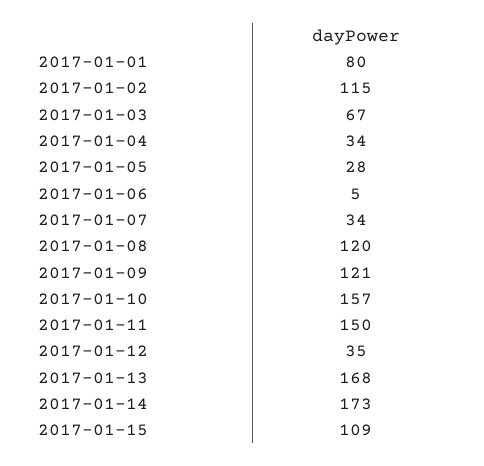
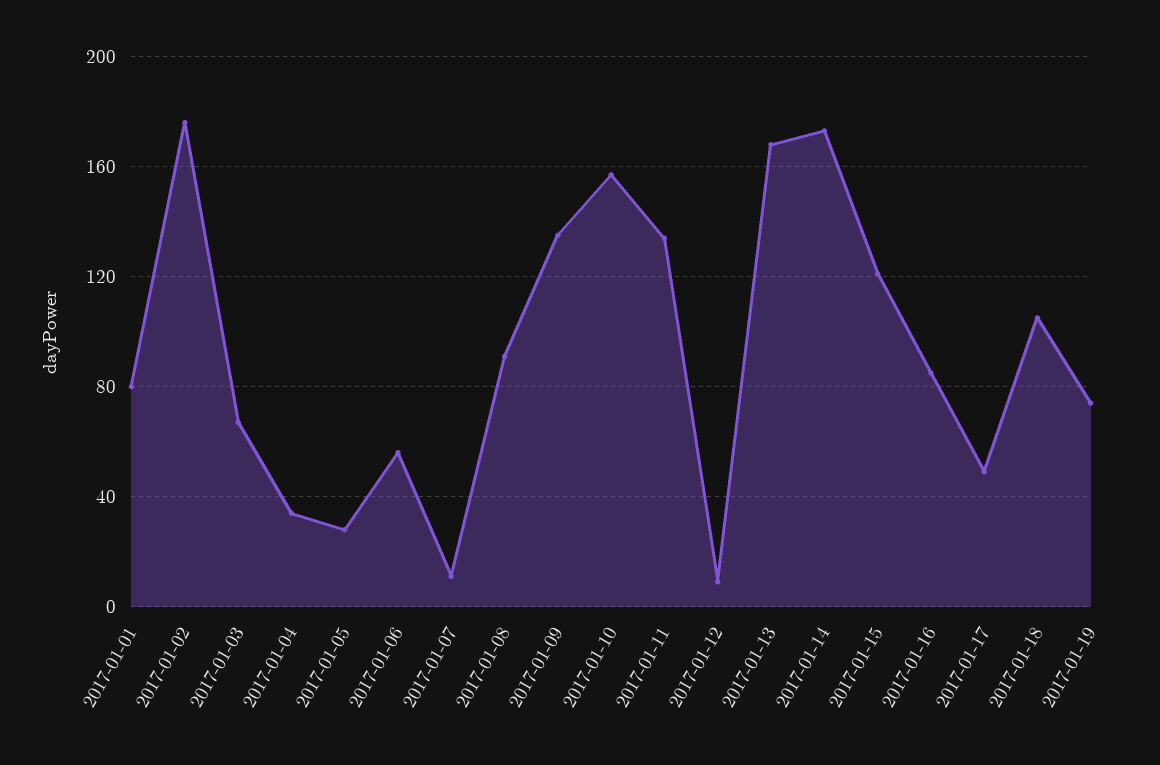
2017-01-02: 115 -> 175
2017-01-06: 5 -> 55
2017-01-07: 34 -> 10
2017-01-08: 120 -> 90
2017-01-09: 121 -> 135
2017-01-11: 150 -> 135
2017-01-12: 35 -> 10
2017-01-15: 109 -> 120
2017-01-16: none -> 85
2017-01-17: none -> 50
2017-01-18: none -> 105
2017-01-19: none -> 75

